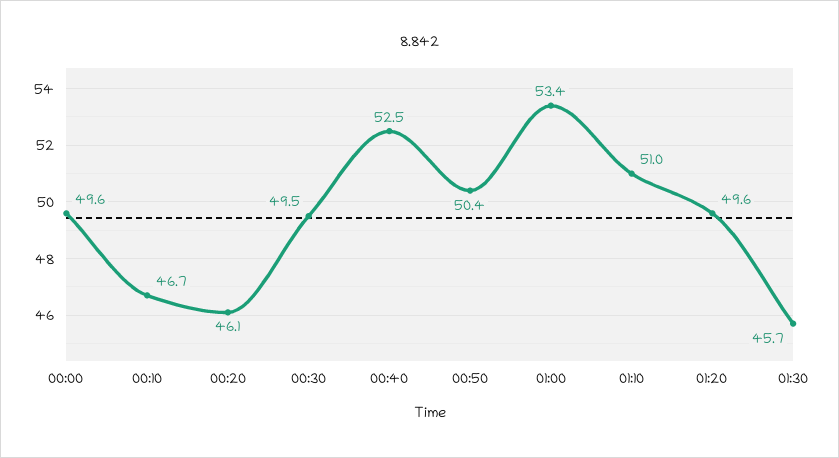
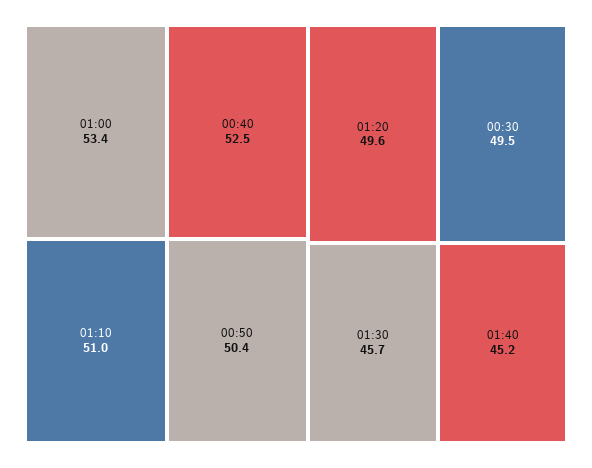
00:00: 49.6 -> none
00:10: 46.7 -> none
00:20: 46.1 -> none
01:40: none -> 45.2

